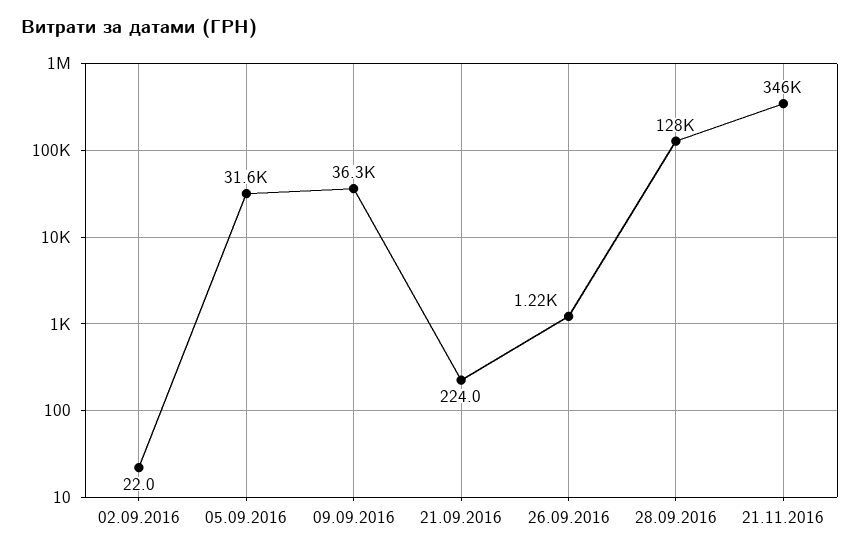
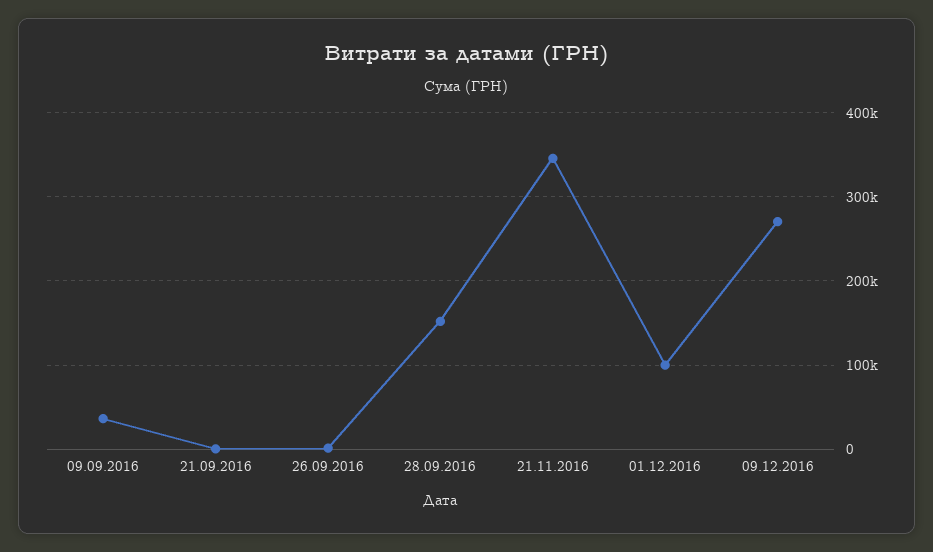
02.09.2016: 22 -> none
05.09.2016: 31600 -> none
28.09.2016: 128000 -> 150000
01.12.2016: none -> 100000
09.12.2016: none -> 270000

